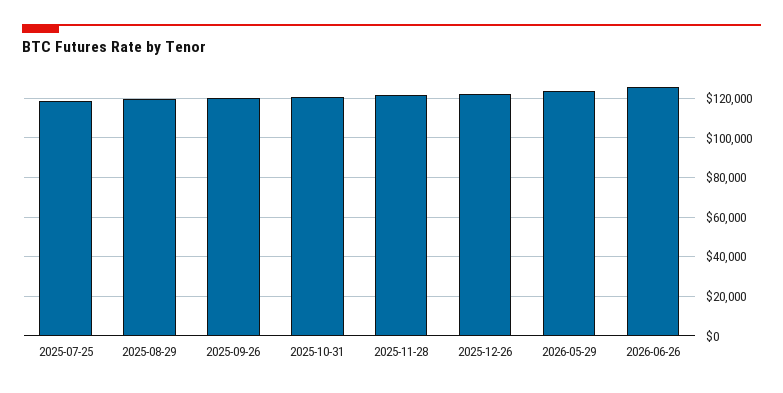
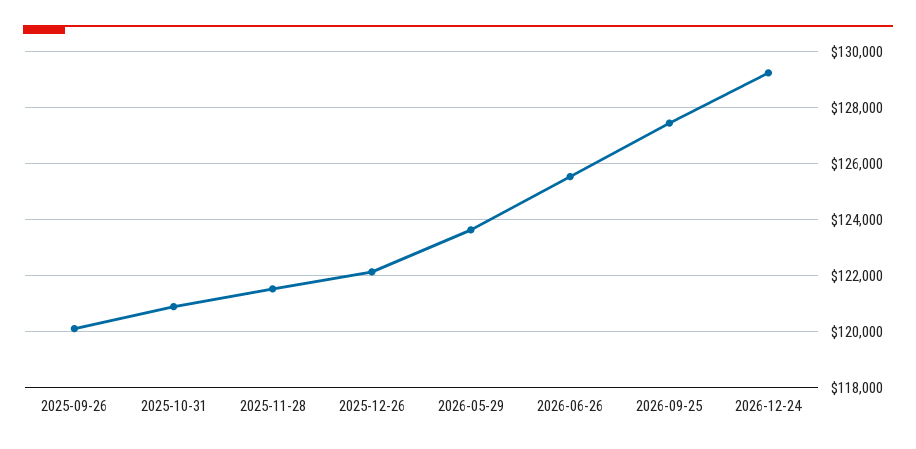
2025-07-25: 120000 -> none
2025-08-29: 120000 -> none
2026-09-25: none -> 127500
2026-12-24: none -> 129250

